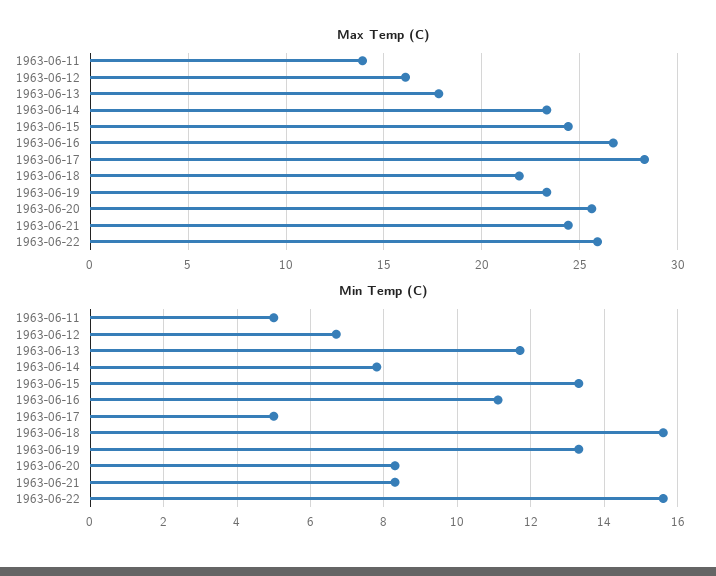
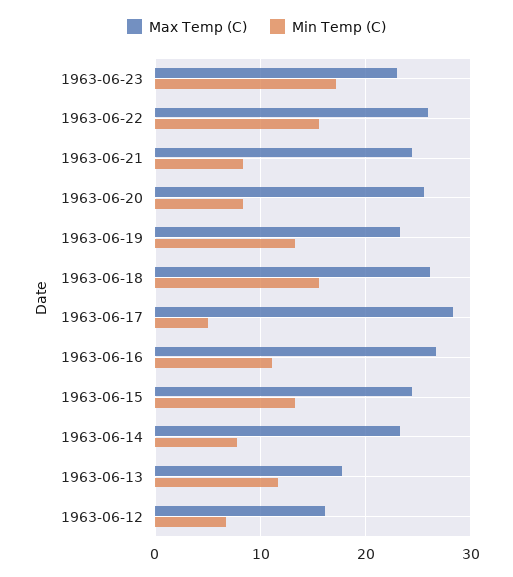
Max Temp (C), 1963-06-11: 14 -> none
Max Temp (C), 1963-06-18: 22 -> 26
Min Temp (C), 1963-06-11: 5 -> none
Max Temp (C), 1963-06-23: none -> 23
Min Temp (C), 1963-06-23: none -> 17

